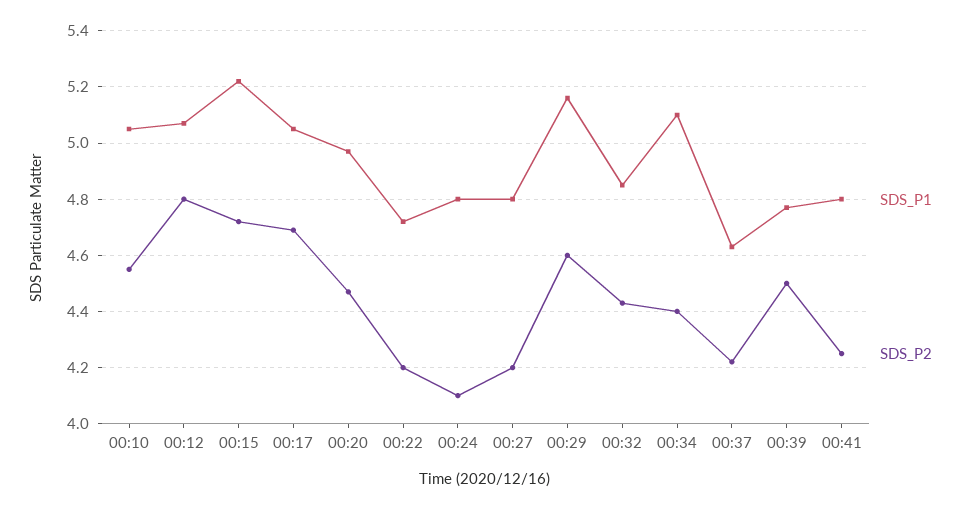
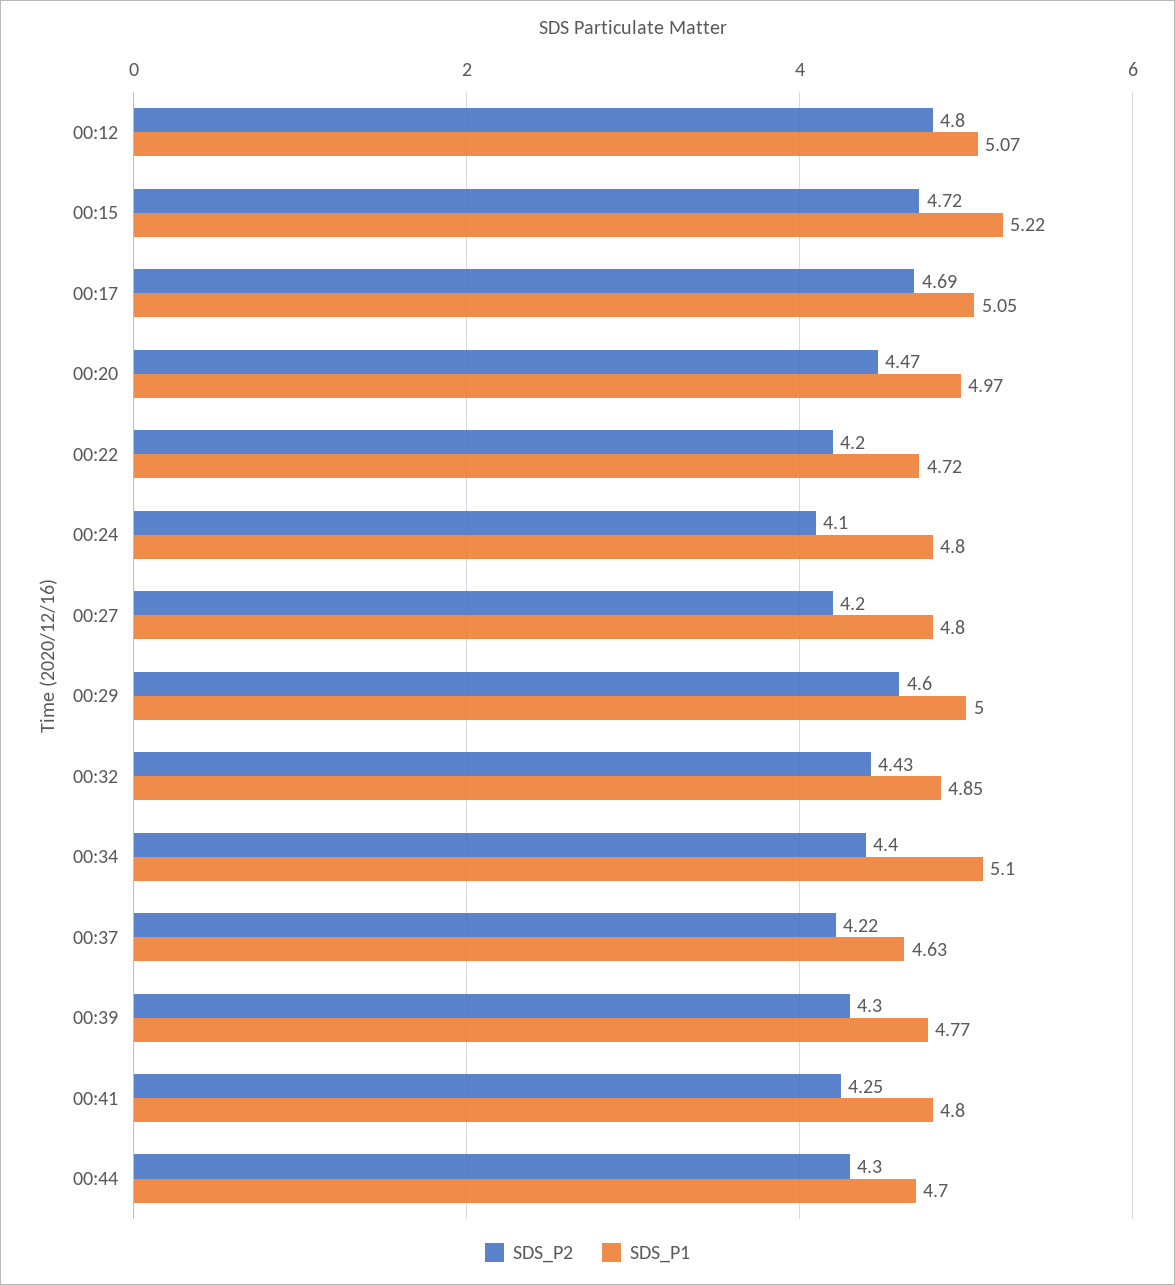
SDS_P1, 00:10: 5.05 -> none
SDS_P2, 00:10: 4.55 -> none
SDS_P1, 00:29: 5.15 -> 5
SDS_P2, 00:39: 4.5 -> 4.3
SDS_P2, 00:44: none -> 4.3
SDS_P1, 00:44: none -> 4.7

